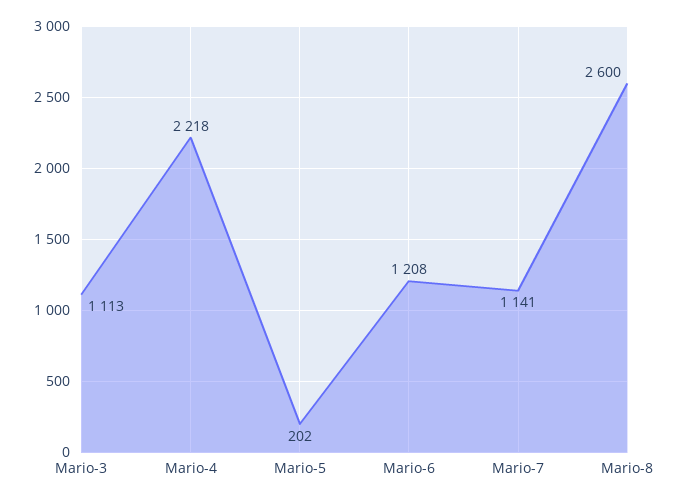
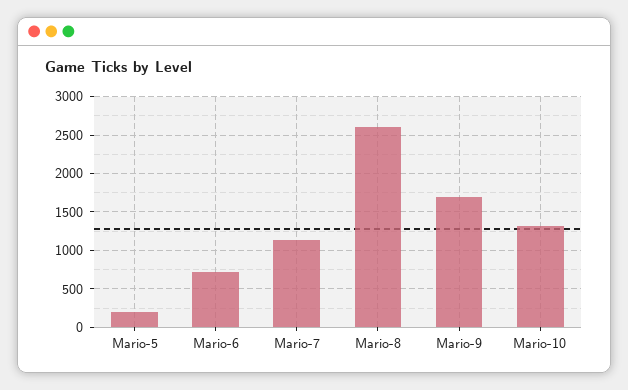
Mario-3: 1113 -> none
Mario-4: 2218 -> none
Mario-6: 1208 -> 700
Mario-9: none -> 1700
Mario-10: none -> 1300

